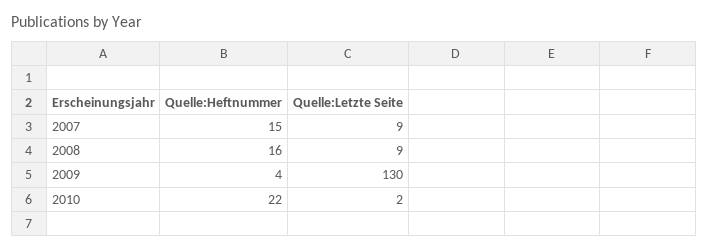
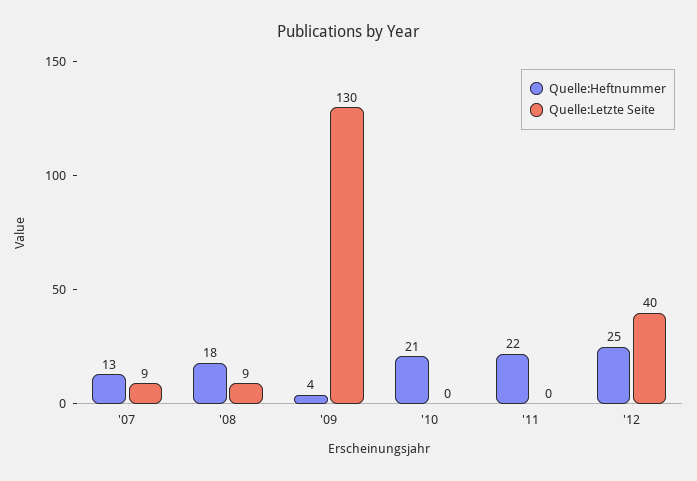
Quelle:Heftnummer, 2007: 15 -> 13
Quelle:Heftnummer, 2008: 16 -> 18
Quelle:Heftnummer, 2010: 22 -> 21
Quelle:Letzte Seite, 2010: 2 -> 0
Quelle:Heftnummer, '11: none -> 22
Quelle:Letzte Seite, '11: none -> 0
Quelle:Heftnummer, '12: none -> 25
Quelle:Letzte Seite, '12: none -> 40

